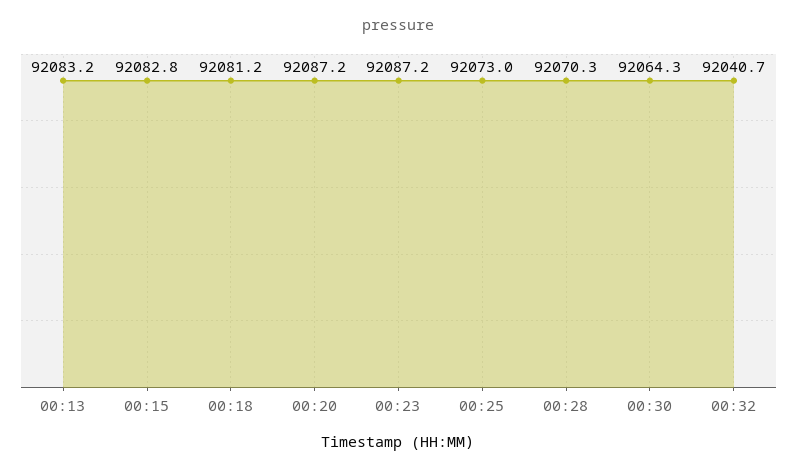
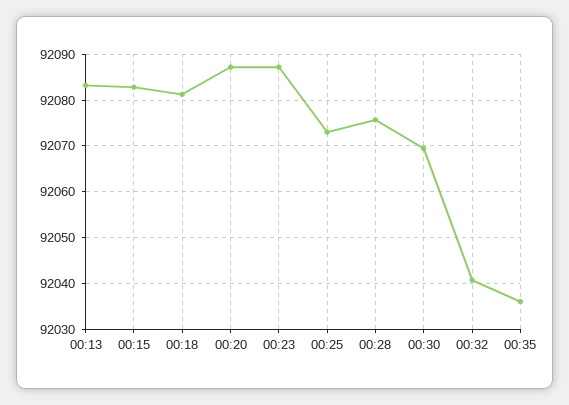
00:28: 92070.3 -> 92076
00:30: 92064.3 -> 92070
00:35: none -> 92036

